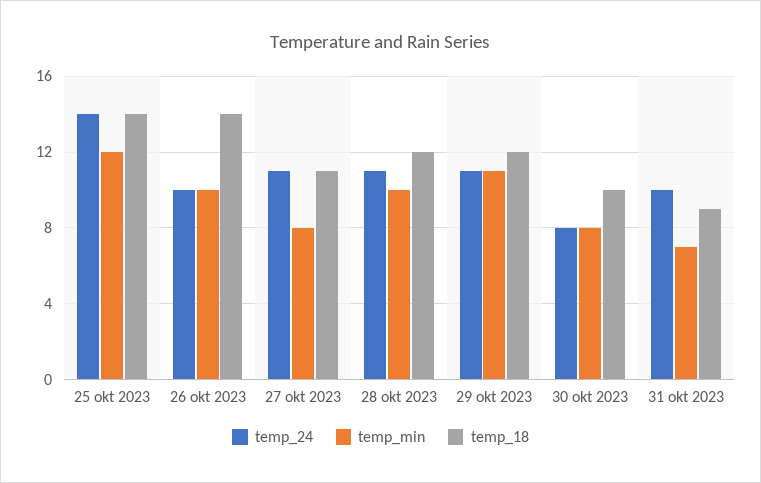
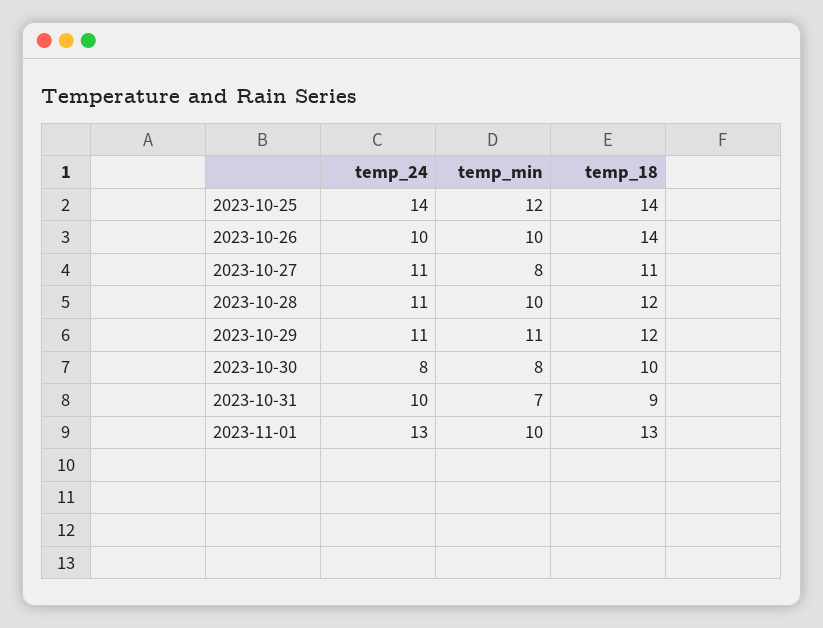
temp_24, 2023-11-01: none -> 13
temp_min, 2023-11-01: none -> 10
temp_18, 2023-11-01: none -> 13

